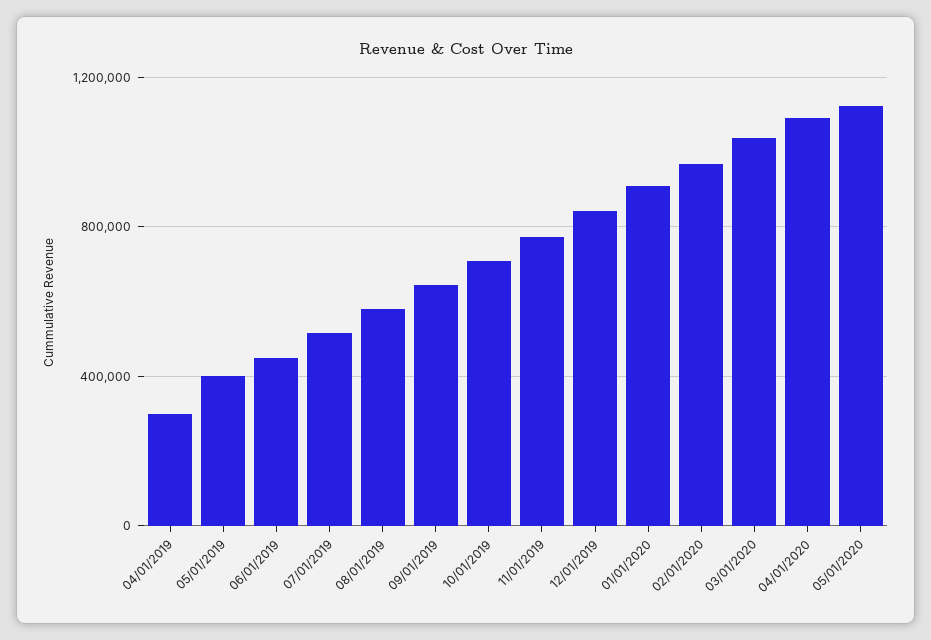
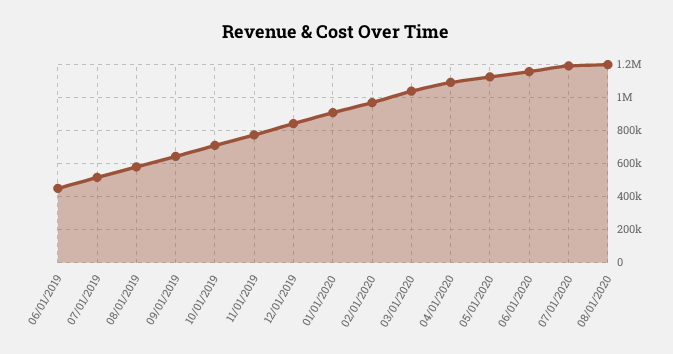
04/01/2019: 300000 -> none
05/01/2019: 400000 -> none
06/01/2020: none -> 1150000
07/01/2020: none -> 1200000
08/01/2020: none -> 1200000

